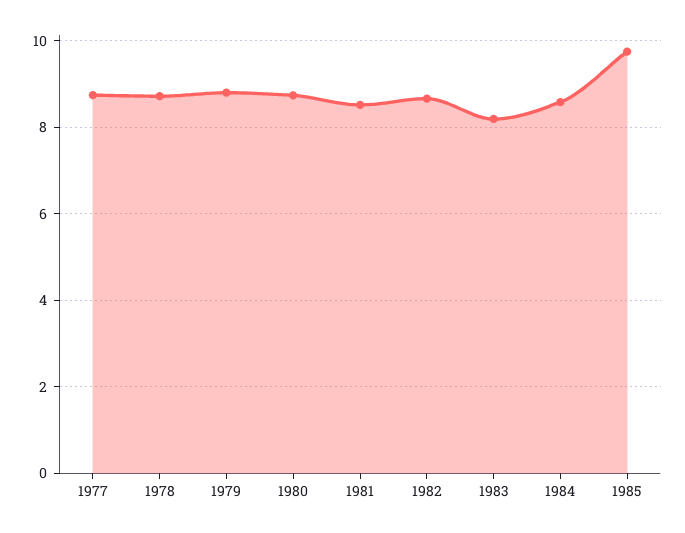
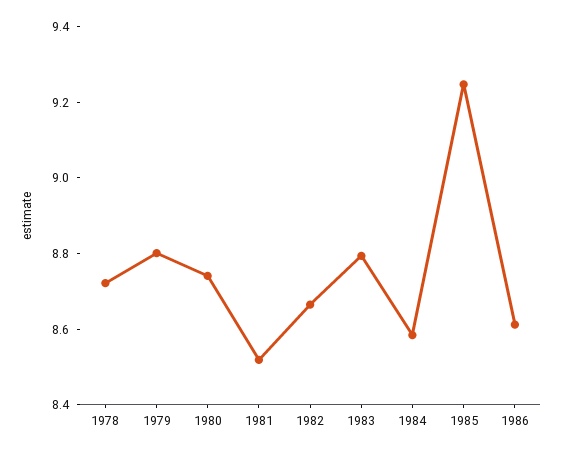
1977: 8.8 -> none
1983: 8.2 -> 8.8
1985: 9.8 -> 9.25
1986: none -> 8.6

